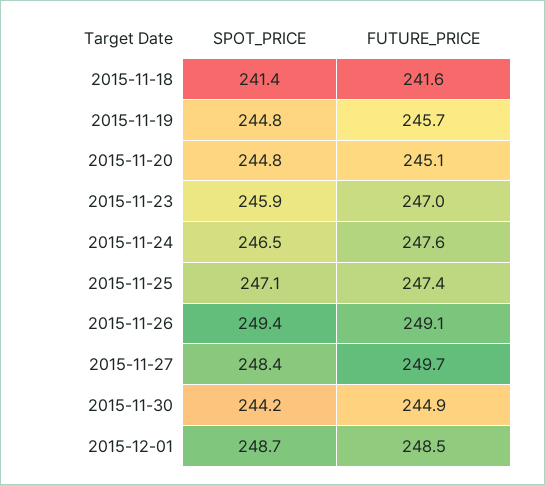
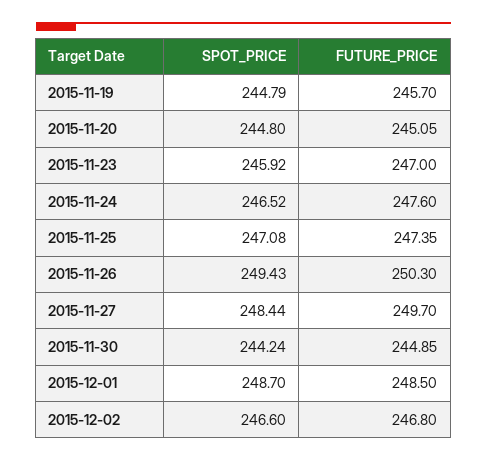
SPOT_PRICE, 2015-11-18: 241.4 -> none
FUTURE_PRICE, 2015-11-18: 241.6 -> none
FUTURE_PRICE, 2015-11-26: 249.1 -> 250.3
SPOT_PRICE, 2015-12-02: none -> 246.6
FUTURE_PRICE, 2015-12-02: none -> 246.8

